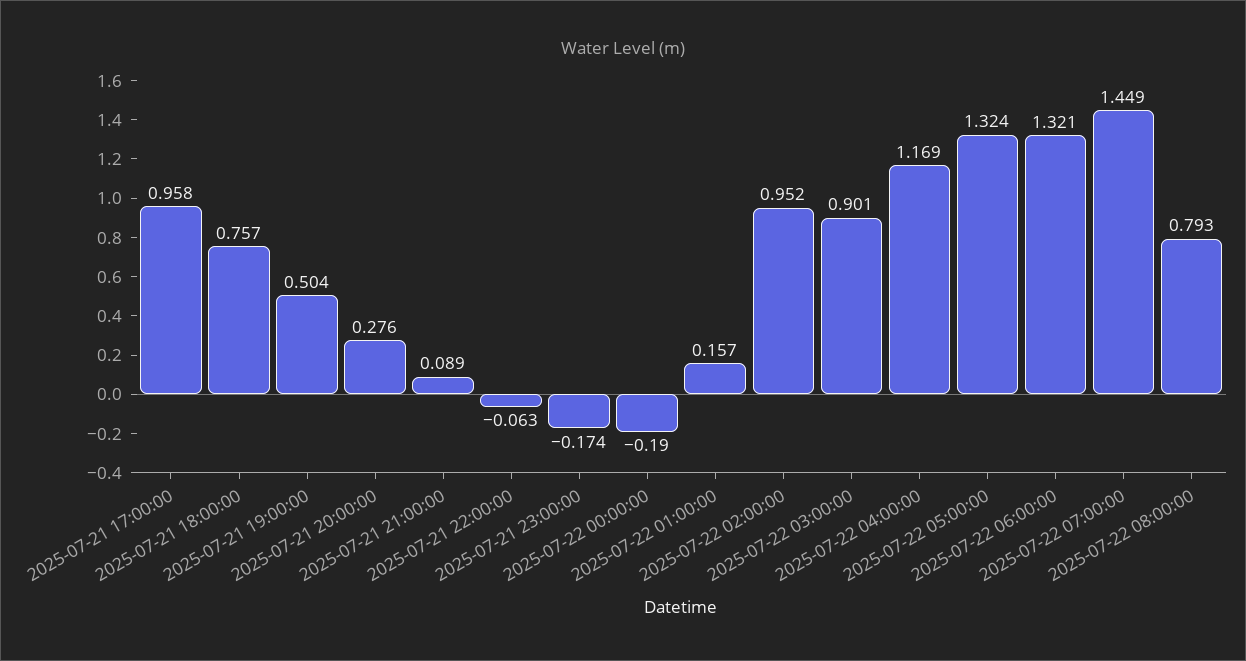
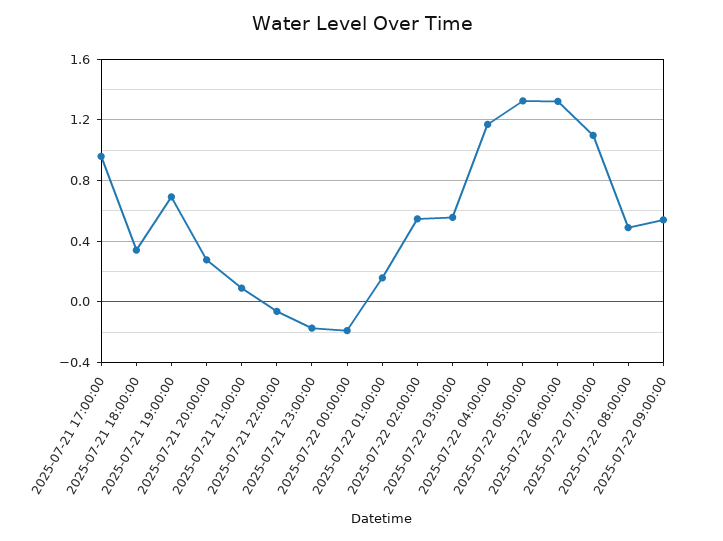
2025-07-21 18:00:00: 0.757 -> 0.35
2025-07-21 19:00:00: 0.504 -> 0.7
2025-07-22 02:00:00: 0.952 -> 0.55
2025-07-22 03:00:00: 0.901 -> 0.55
2025-07-22 07:00:00: 1.449 -> 1.1
2025-07-22 08:00:00: 0.793 -> 0.5
2025-07-22 09:00:00: none -> 0.55

